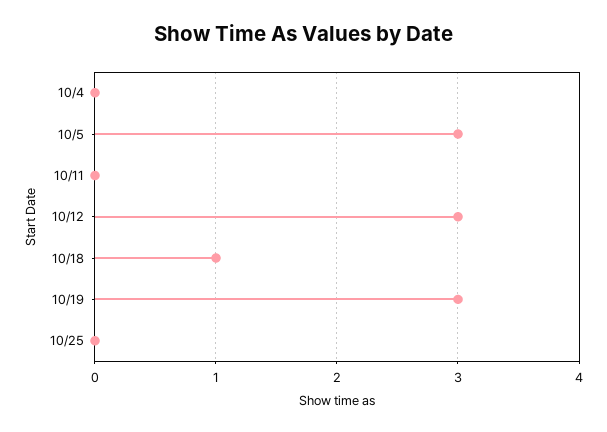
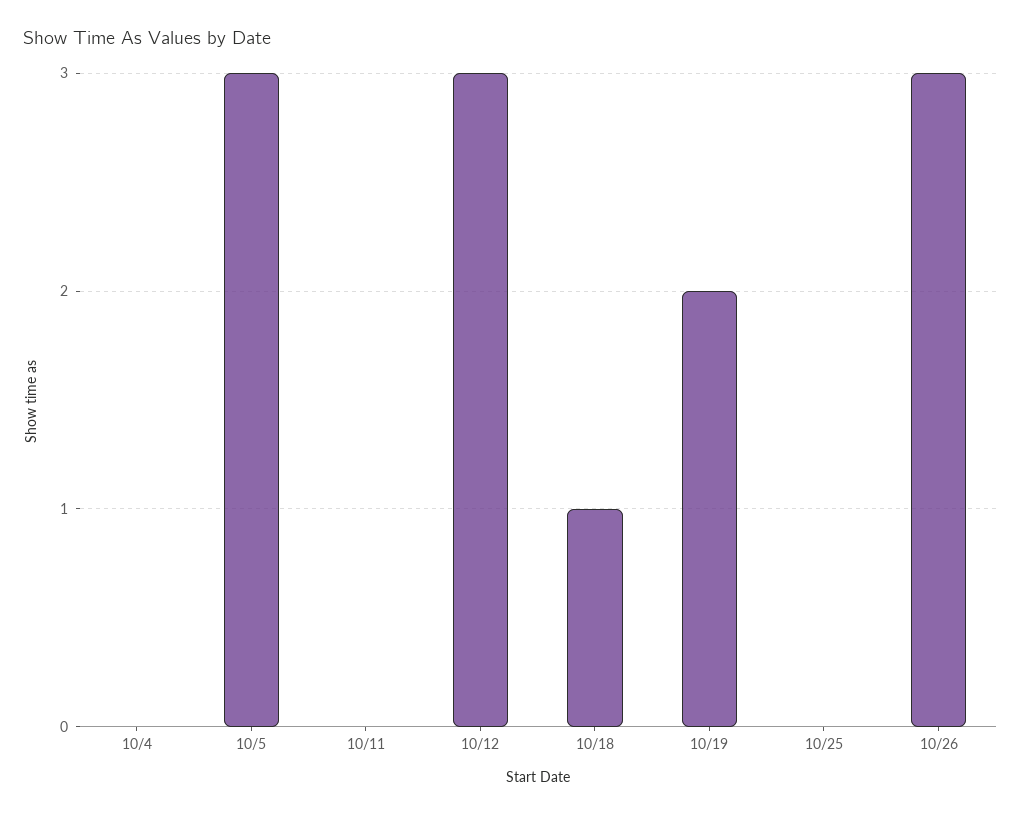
10/19: 3 -> 2
10/26: none -> 3

